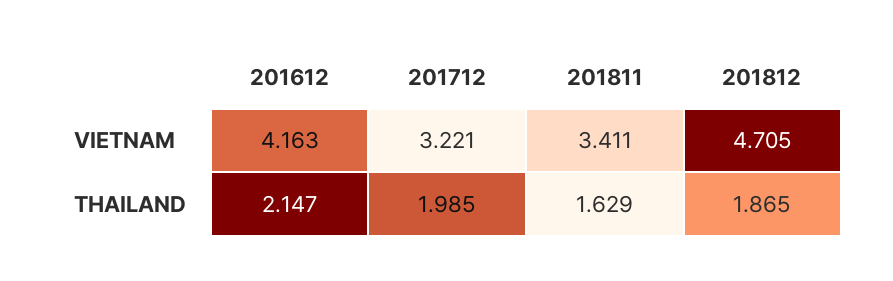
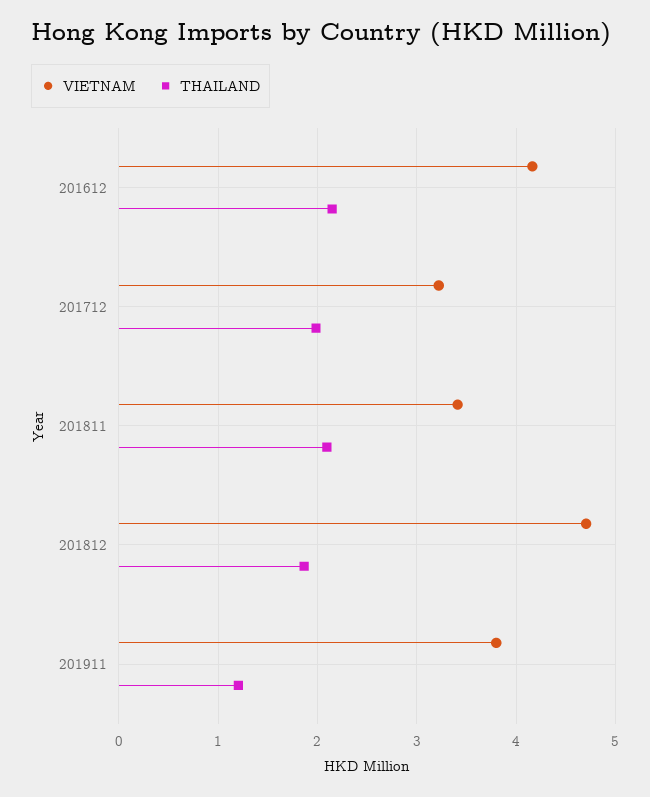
THAILAND, 201811: 1.629 -> 2.1
VIETNAM, 201911: none -> 3.8
THAILAND, 201911: none -> 1.2

